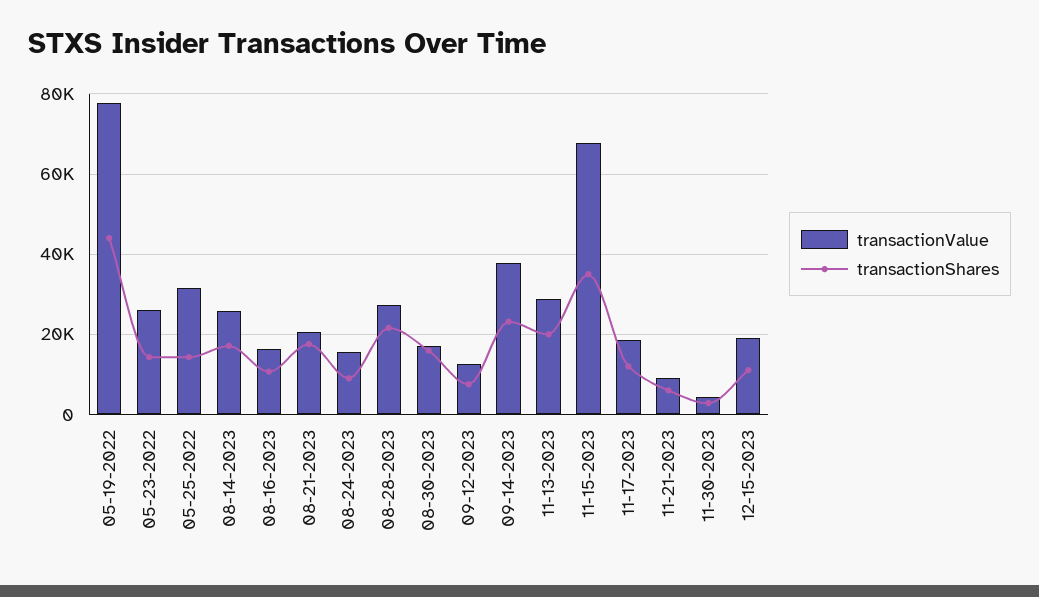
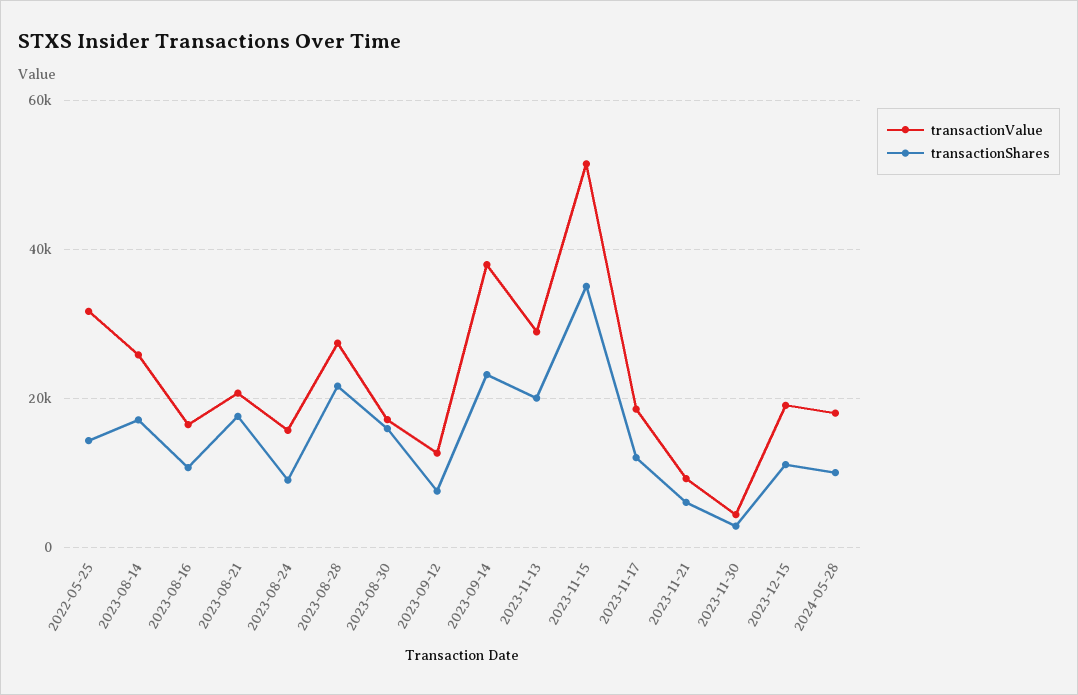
transactionValue, 05-19-2022: 78000 -> none
transactionShares, 05-19-2022: 44000 -> none
transactionValue, 05-23-2022: 26000 -> none
transactionShares, 05-23-2022: 14000 -> none
transactionValue, 11-15-2023: 68000 -> 52000
transactionValue, 2024-05-28: none -> 18000
transactionShares, 2024-05-28: none -> 10000

